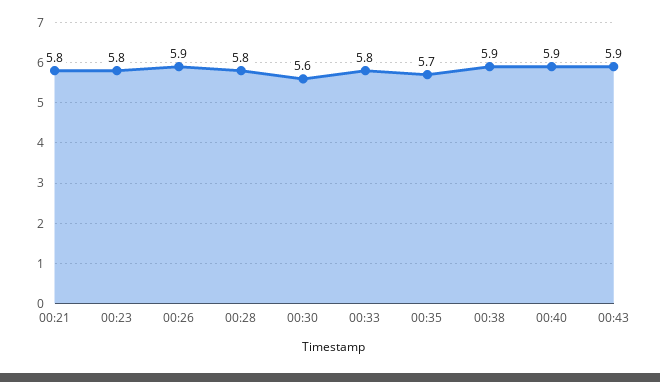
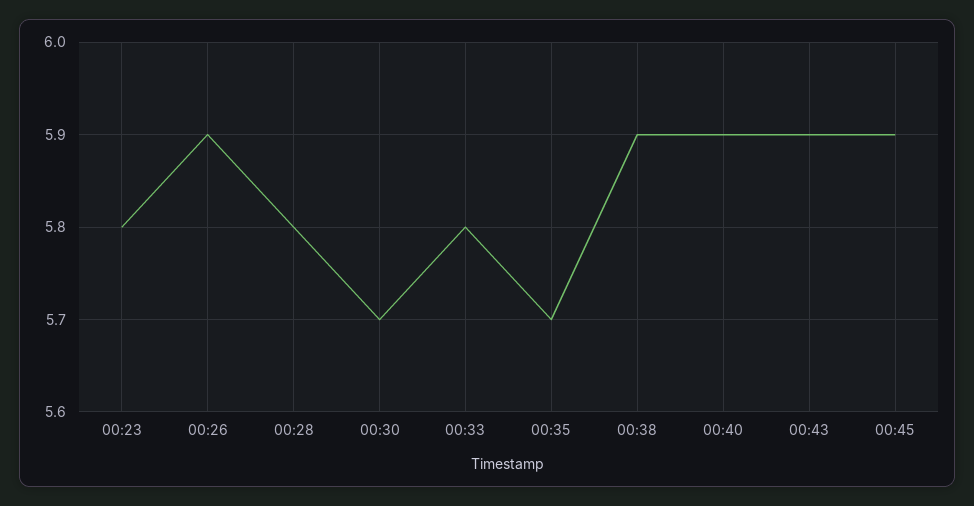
00:21: 5.8 -> none
00:30: 5.6 -> 5.7
00:45: none -> 5.9

